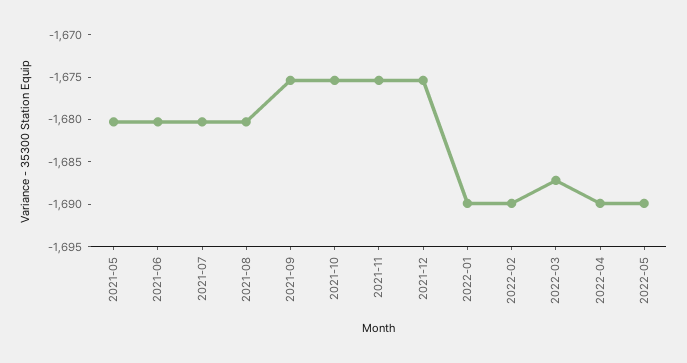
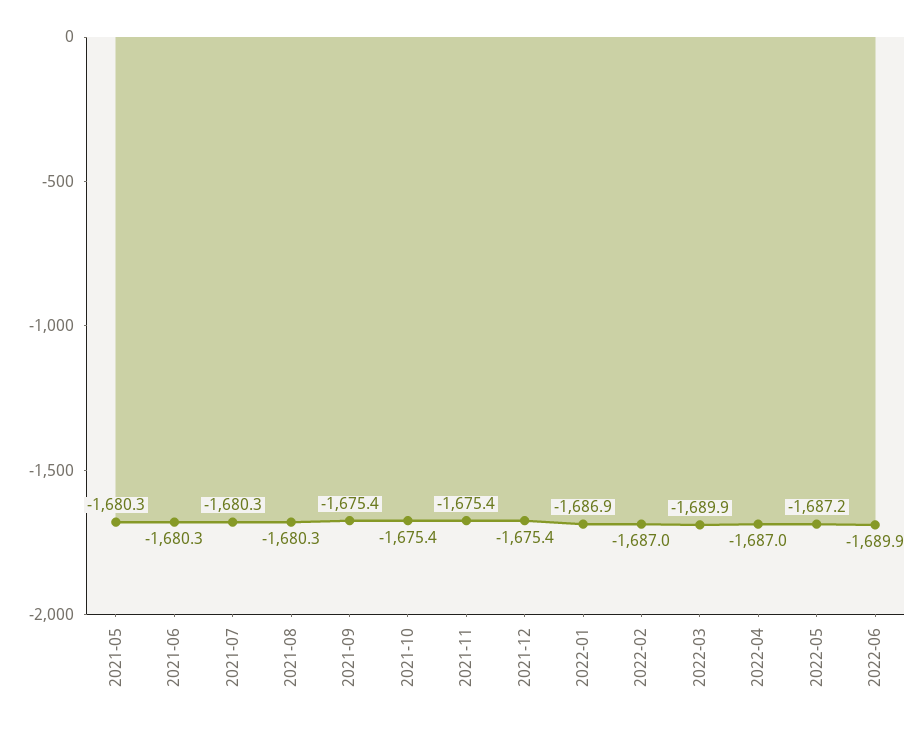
2022-01: -1690 -> -1686.9
2022-02: -1690 -> -1687
2022-03: -1687 -> -1689.9
2022-04: -1690 -> -1687
2022-05: -1690 -> -1687.2
2022-06: none -> -1689.9

